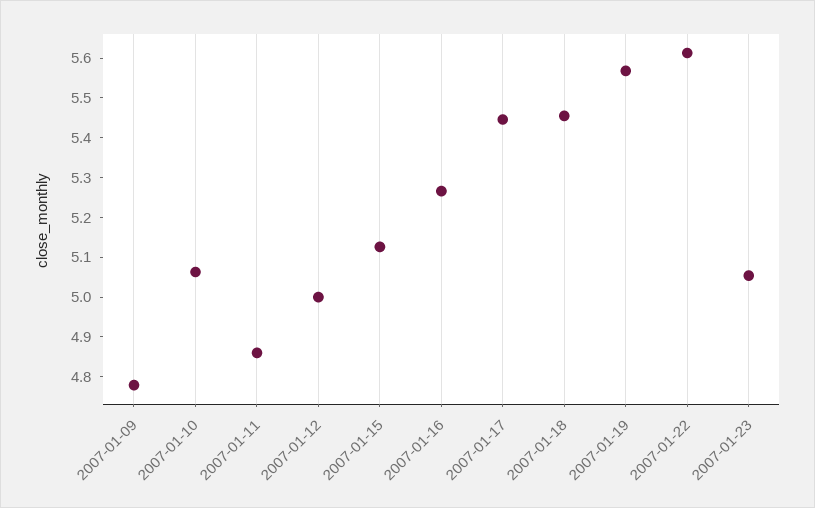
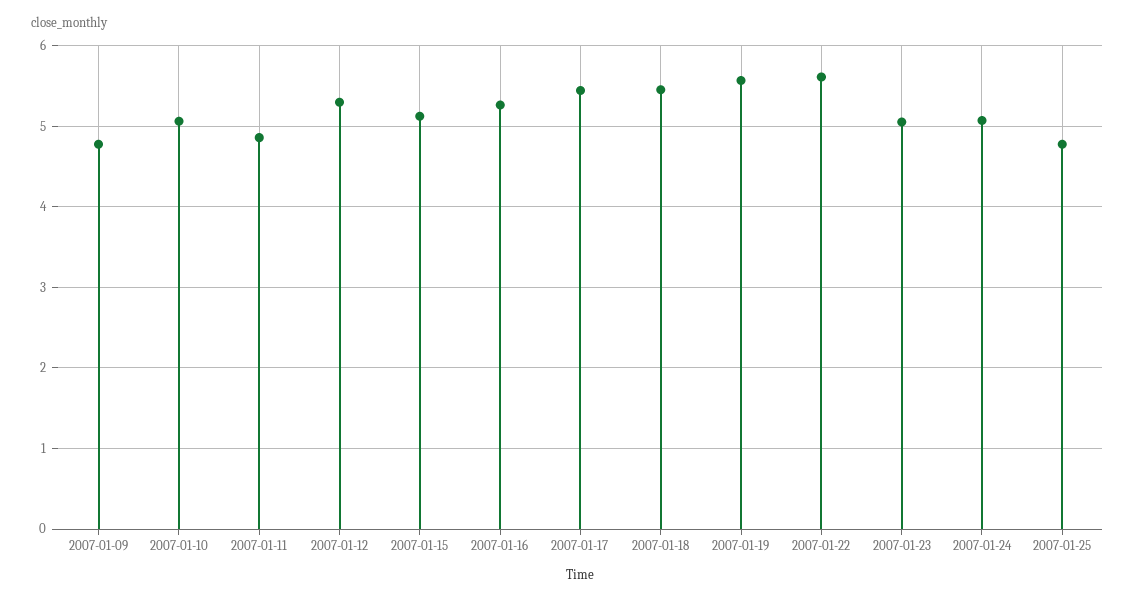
2007-01-12: 5 -> 5.3
2007-01-24: none -> 5.1
2007-01-25: none -> 4.8

